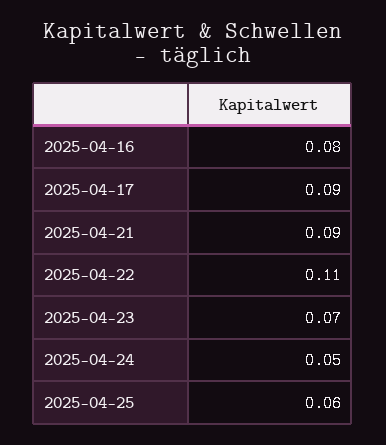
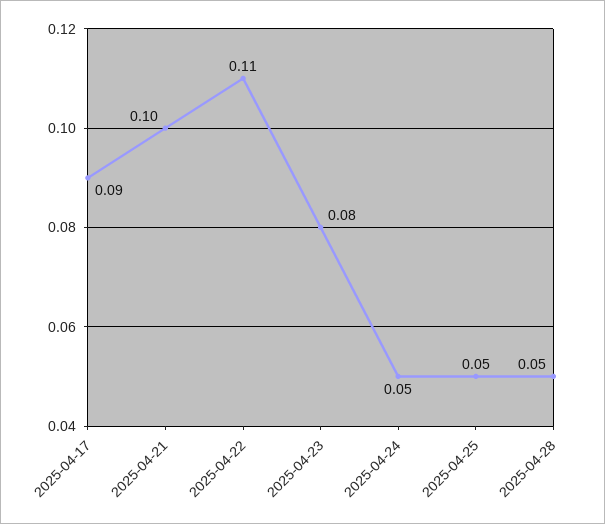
2025-04-16: 0.08 -> none
2025-04-21: 0.09 -> 0.1
2025-04-23: 0.07 -> 0.08
2025-04-25: 0.06 -> 0.05
2025-04-28: none -> 0.05

